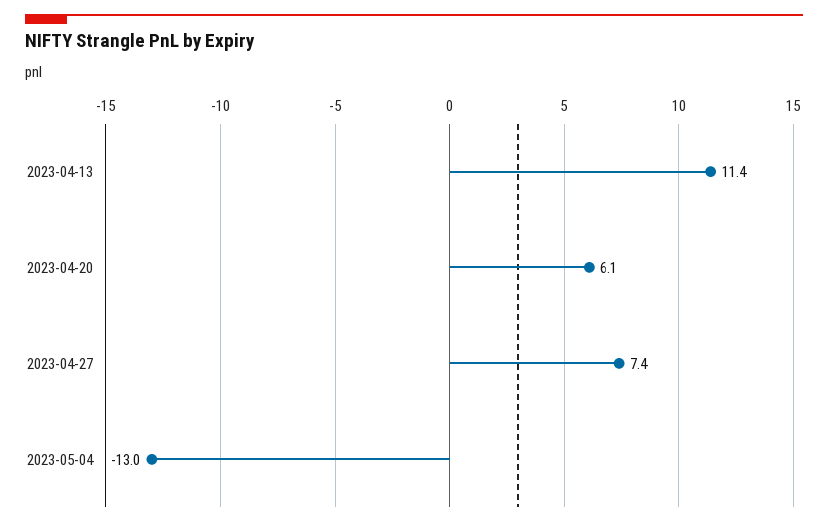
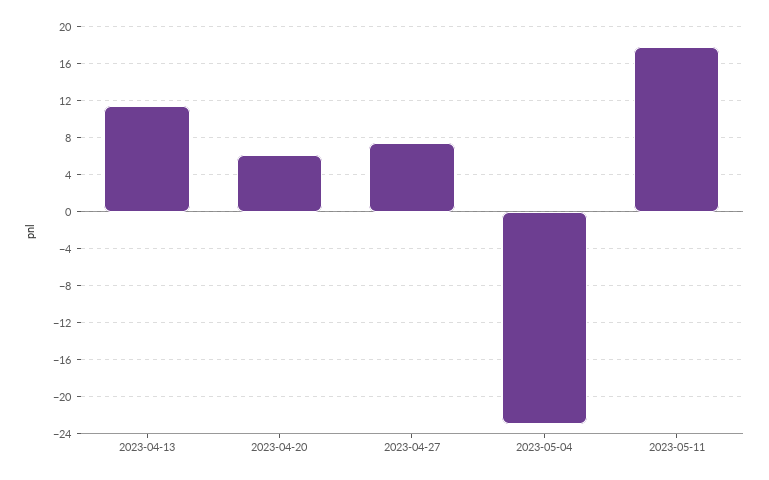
2023-05-04: -13 -> -23
2023-05-11: none -> 18

